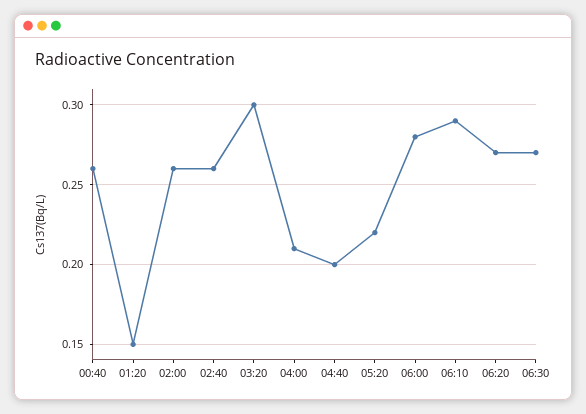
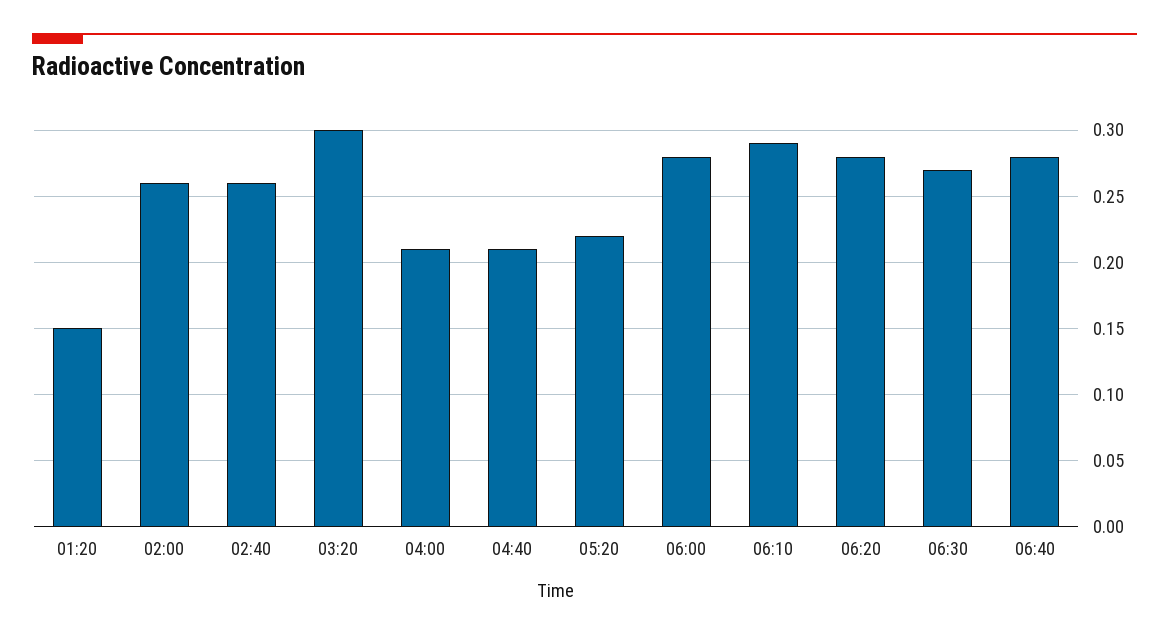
00:40: 0.26 -> none
04:40: 0.2 -> 0.21
06:20: 0.27 -> 0.28
06:40: none -> 0.28

